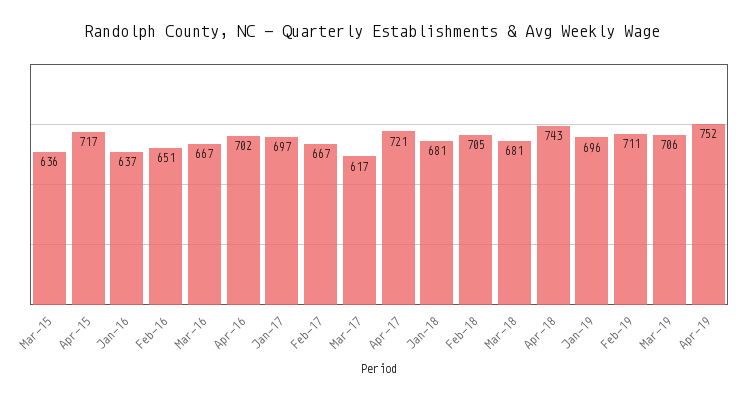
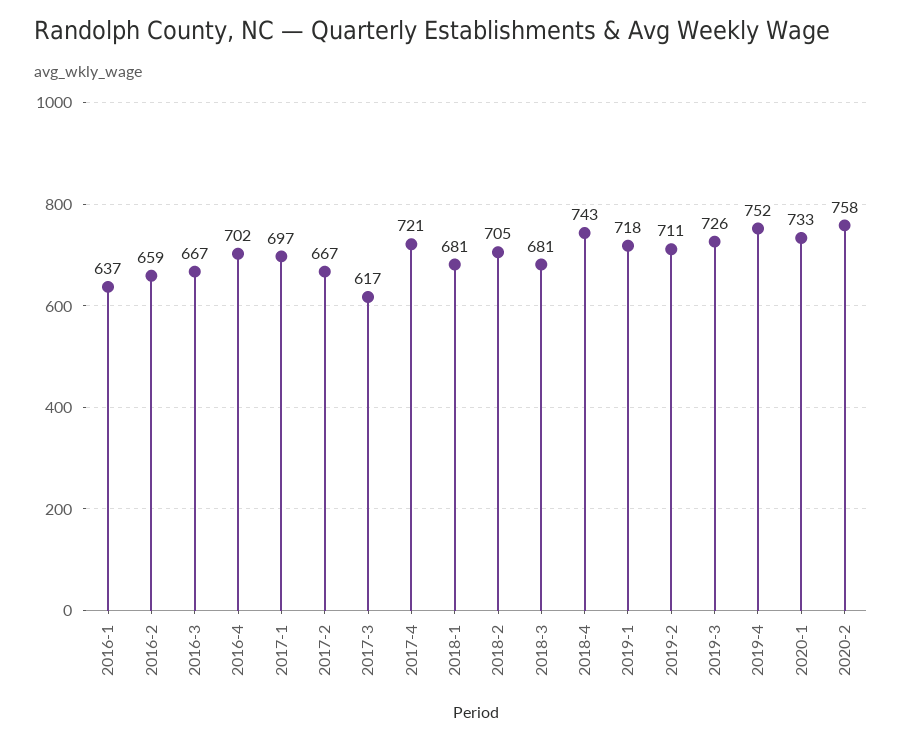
Mar-15: 636 -> none
Apr-15: 717 -> none
Feb-16: 651 -> 659
Jan-19: 696 -> 718
Mar-19: 706 -> 726
2020-1: none -> 733
2020-2: none -> 758

